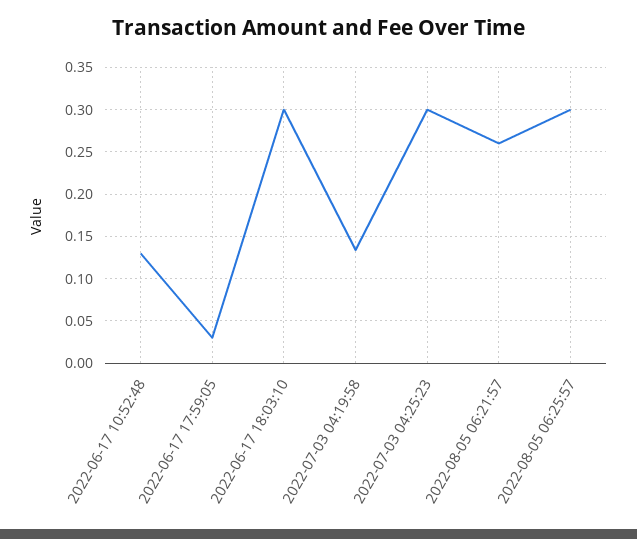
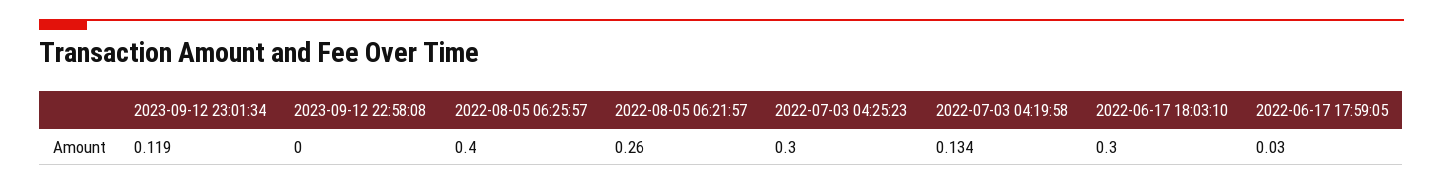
2022-06-17 10:52:48: 0.13 -> none
2022-08-05 06:25:57: 0.3 -> 0.4
2023-09-12 23:01:34: none -> 0.119
2023-09-12 22:58:08: none -> 0

